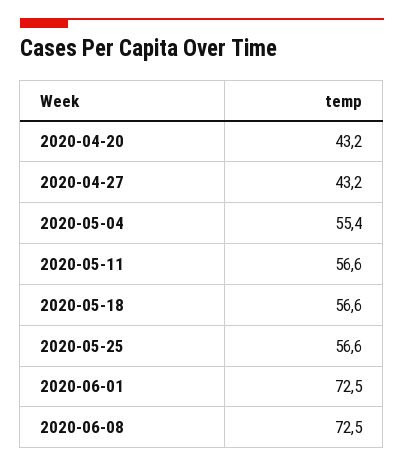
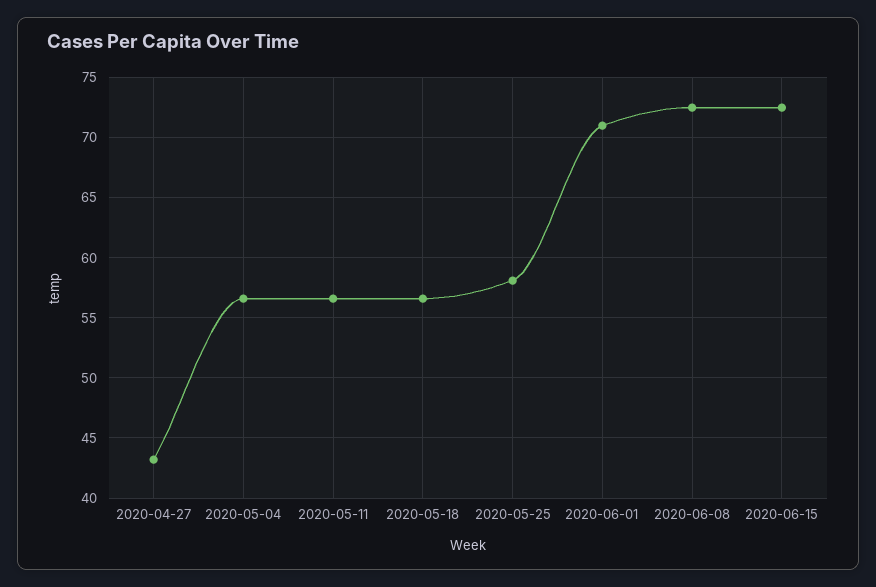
2020-04-20: 43.2 -> none
2020-05-04: 55.4 -> 56.5
2020-05-25: 56.6 -> 58
2020-06-01: 72.5 -> 71
2020-06-15: none -> 72.5

